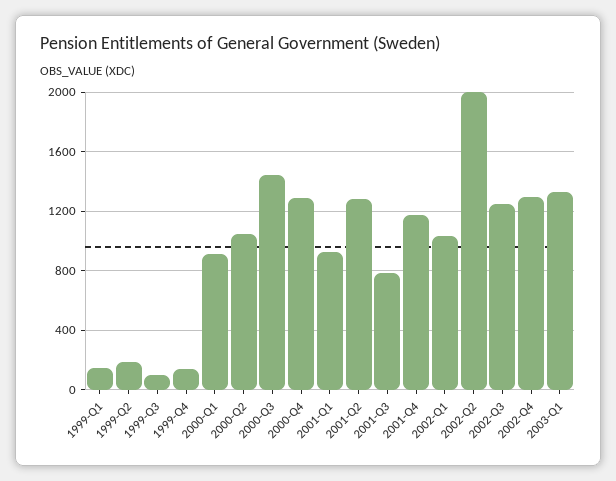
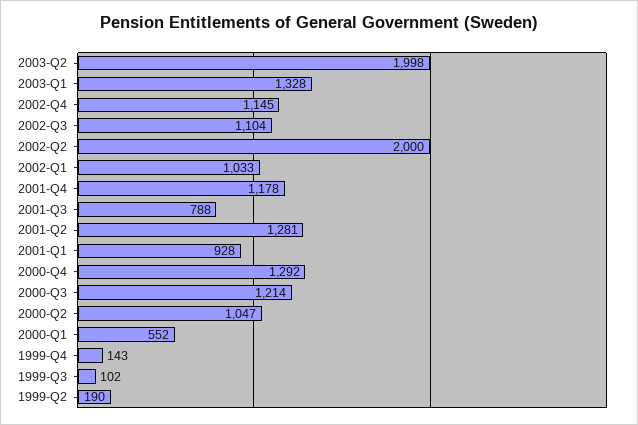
1999-Q1: 150 -> none
2000-Q1: 900 -> 552
2000-Q3: 1450 -> 1214
2002-Q3: 1250 -> 1104
2002-Q4: 1300 -> 1145
2003-Q2: none -> 1998

